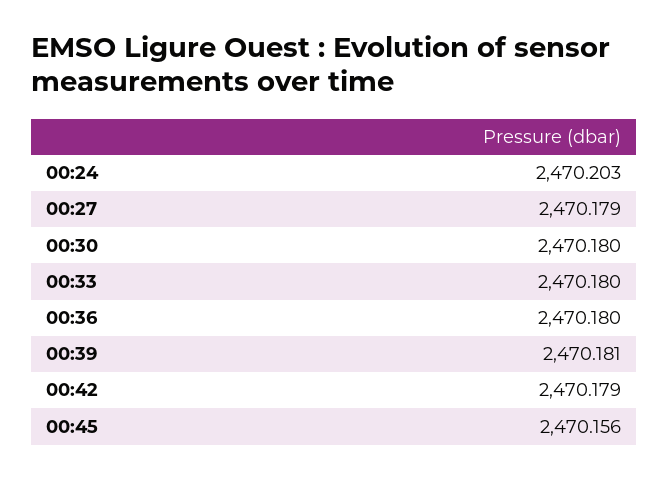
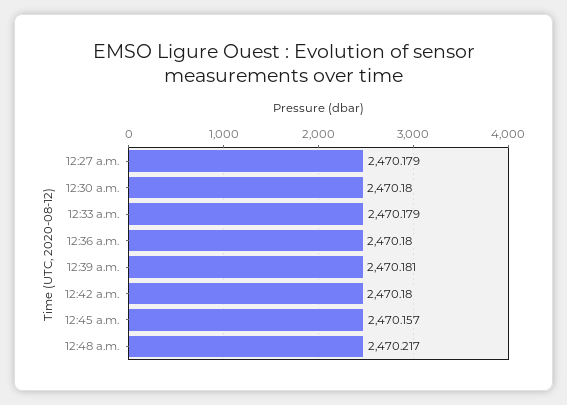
00:24: 2470.203 -> none
00:33: 2470.18 -> 2470.179
00:42: 2470.179 -> 2470.18
00:45: 2470.156 -> 2470.157
12:48 a.m.: none -> 2470.217

